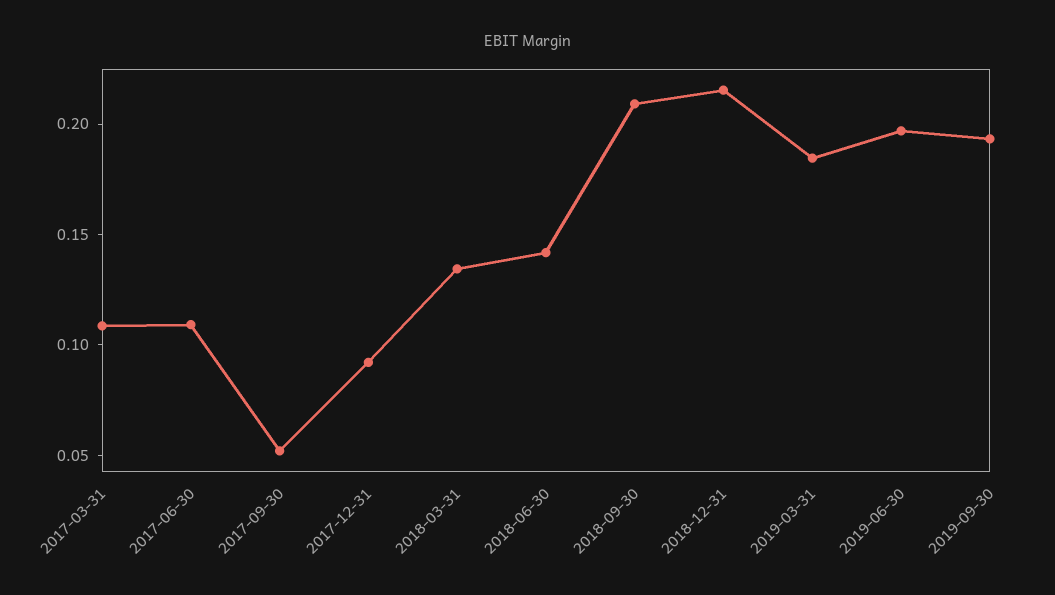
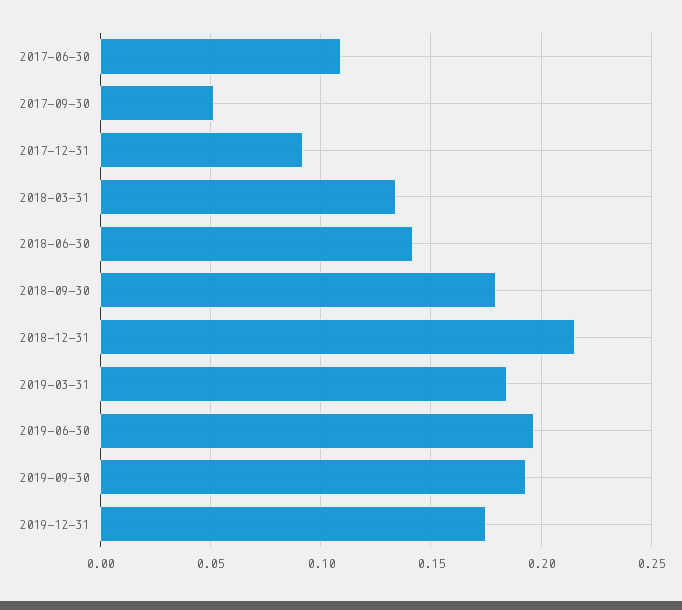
2017-03-31: 0.11 -> none
2018-09-30: 0.21 -> 0.18
2019-12-31: none -> 0.175

